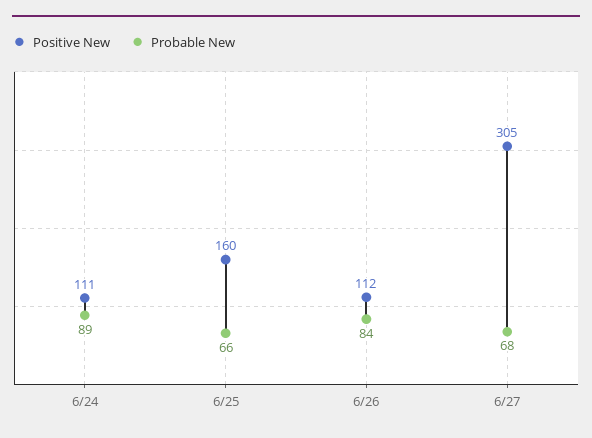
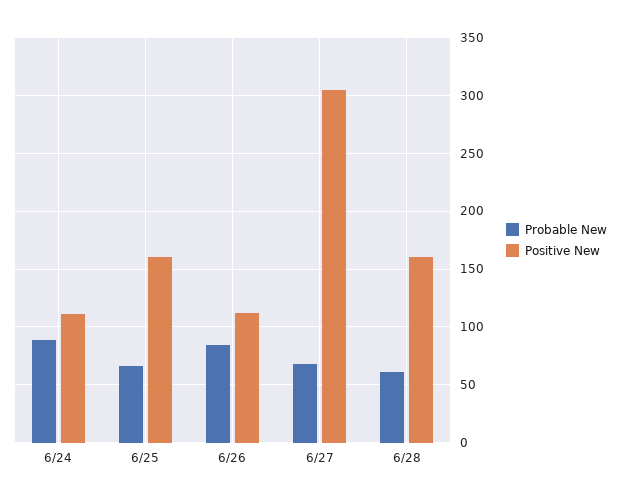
Probable New, 6/28: none -> 60
Positive New, 6/28: none -> 160

